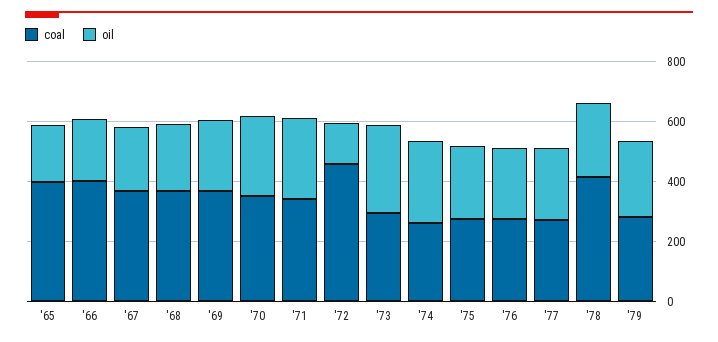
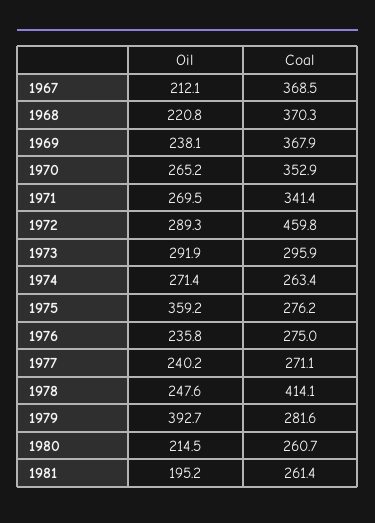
coal, '65: 400 -> none
oil, '65: 200 -> none
coal, '66: 400 -> none
oil, '66: 200 -> none
oil, '72: 150 -> 289.3
oil, '75: 250 -> 359.2
oil, '79: 250 -> 392.7
oil, 1980: none -> 214.5
coal, 1980: none -> 260.7
oil, 1981: none -> 195.2
coal, 1981: none -> 261.4

